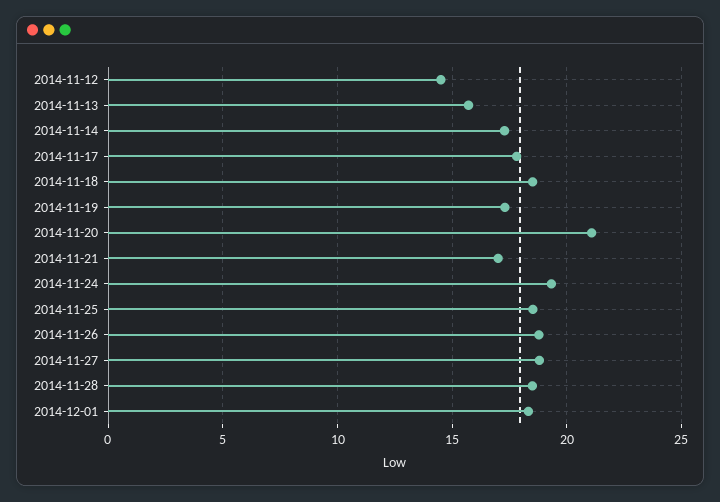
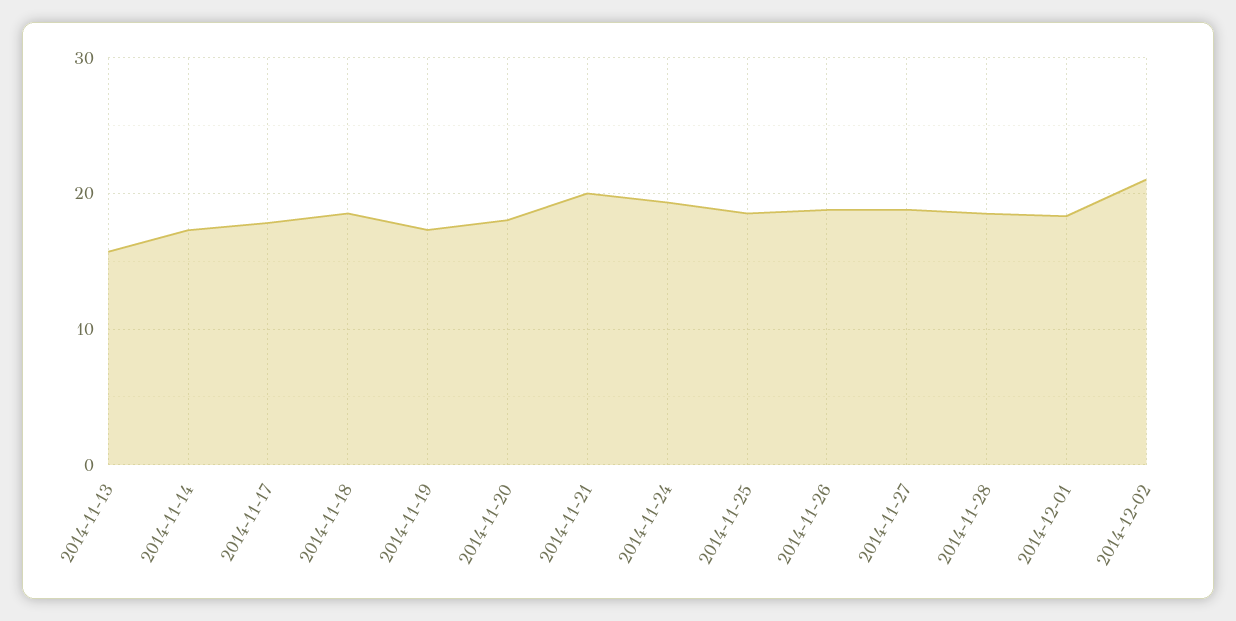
2014-11-12: 14.5 -> none
2014-11-20: 21 -> 18
2014-11-21: 17 -> 20
2014-12-02: none -> 21

